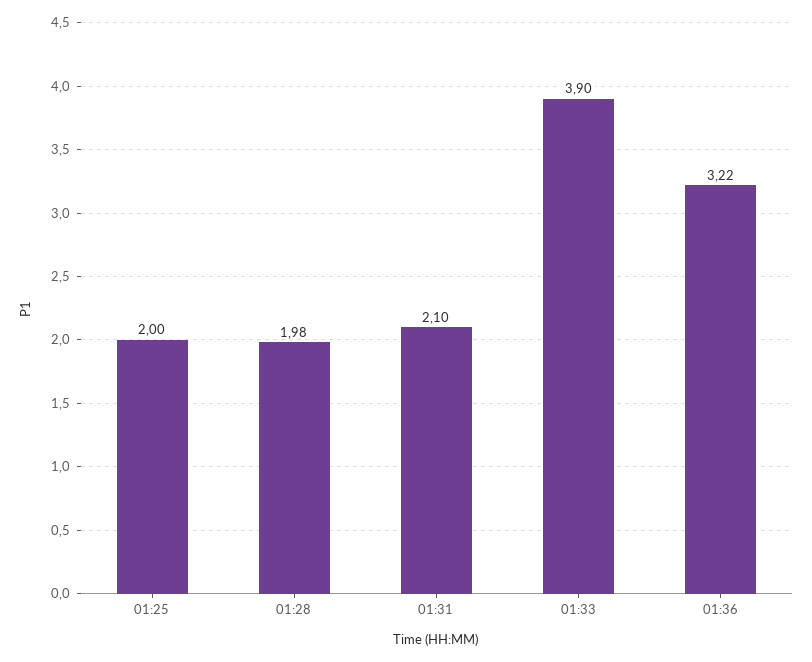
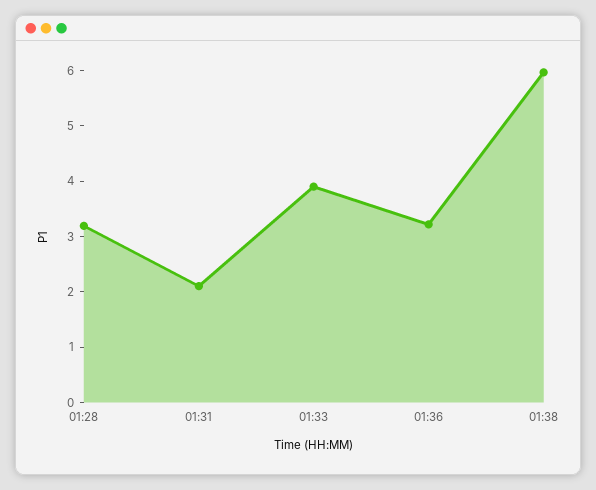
01:25: 2 -> none
01:28: 1.98 -> 3.2
01:38: none -> 6

